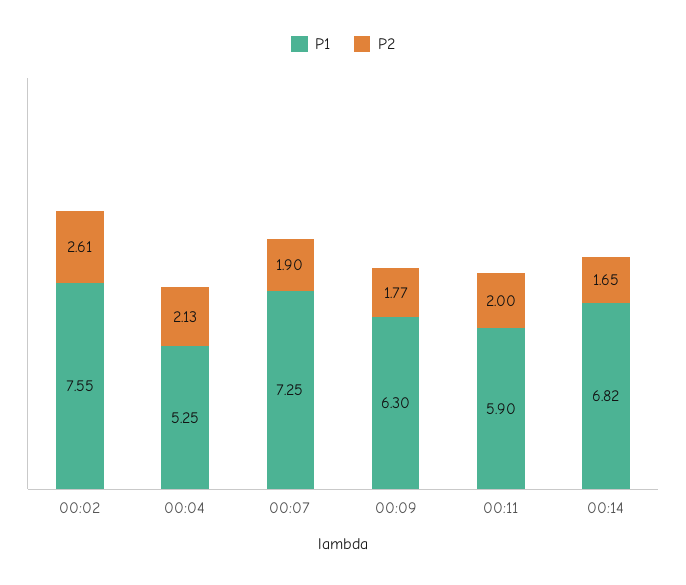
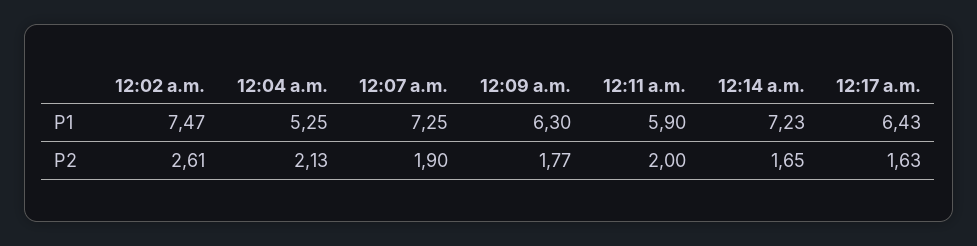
P1, 00:02: 7.55 -> 7.47
P1, 00:14: 6.82 -> 7.23
P1, 12:17 a.m.: none -> 6.43
P2, 12:17 a.m.: none -> 1.63

